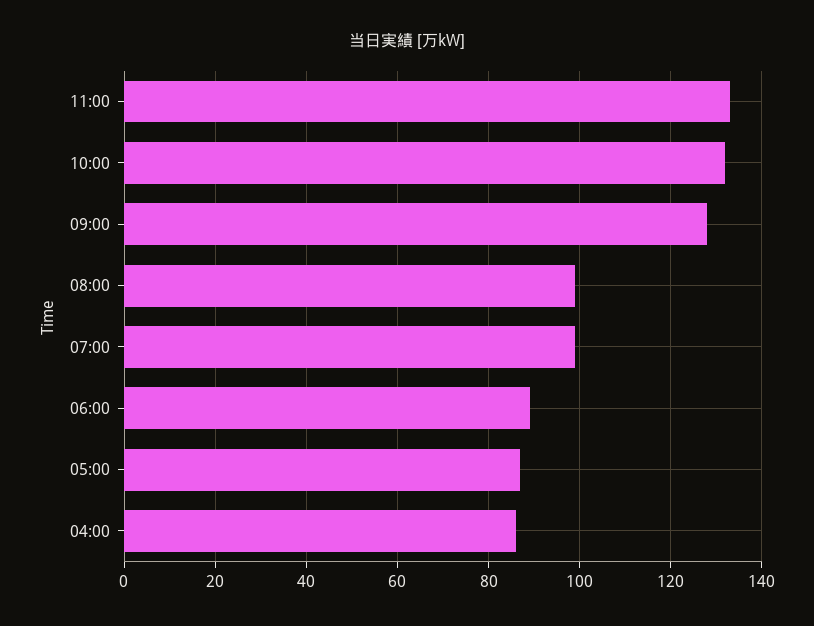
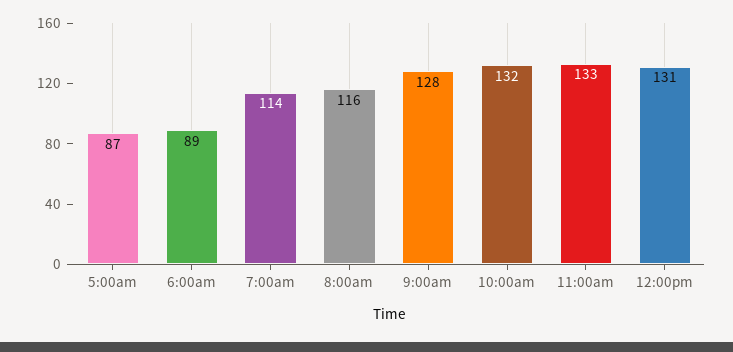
08:00: 100 -> 116
07:00: 100 -> 114
04:00: 85 -> none
12:00pm: none -> 131

